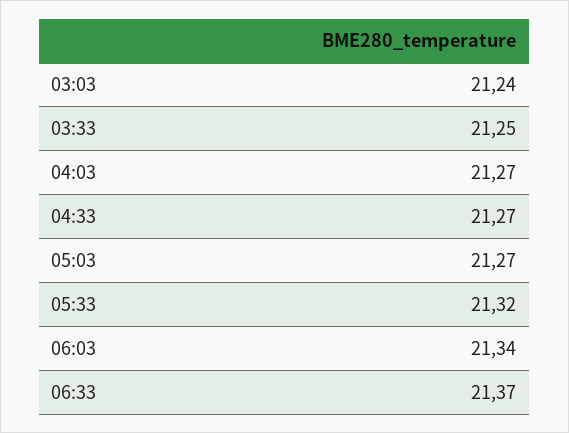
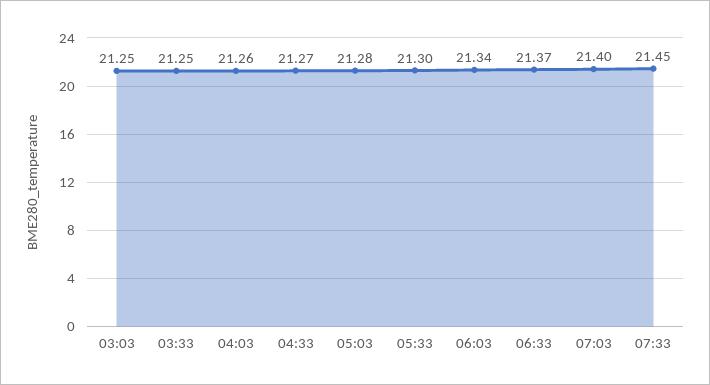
03:03: 21.24 -> 21.25
04:03: 21.27 -> 21.26
05:03: 21.27 -> 21.28
05:33: 21.32 -> 21.3
07:03: none -> 21.4
07:33: none -> 21.45

